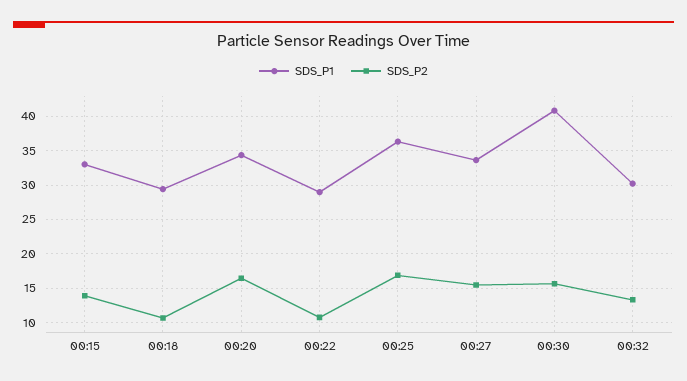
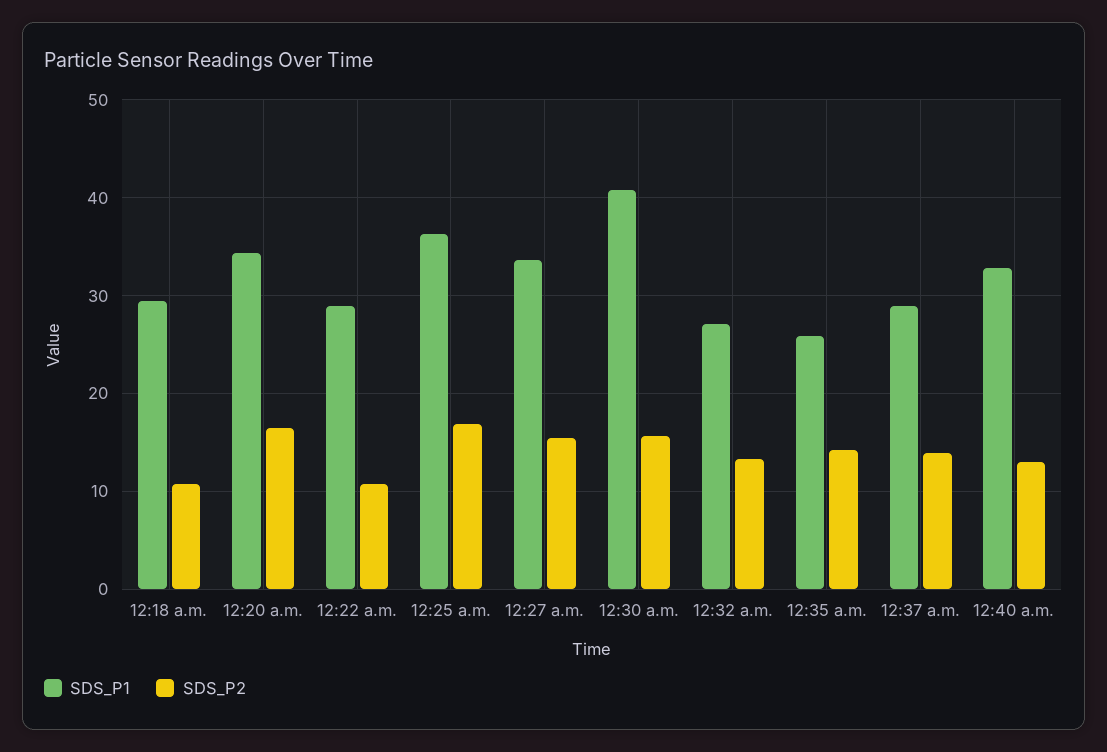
SDS_P1, 00:15: 33 -> none
SDS_P2, 00:15: 14 -> none
SDS_P1, 00:32: 30 -> 27
SDS_P1, 12:35 a.m.: none -> 26
SDS_P2, 12:35 a.m.: none -> 14
SDS_P1, 12:37 a.m.: none -> 29
SDS_P2, 12:37 a.m.: none -> 14
SDS_P1, 12:40 a.m.: none -> 33
SDS_P2, 12:40 a.m.: none -> 13

